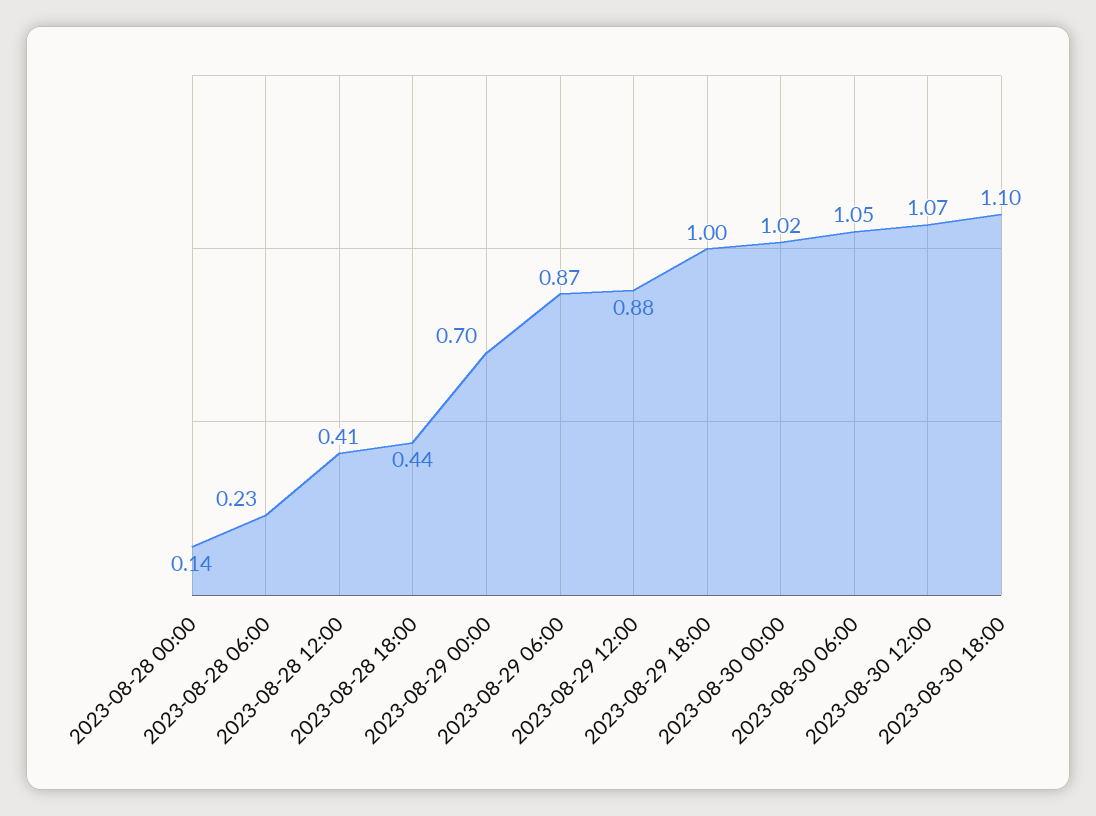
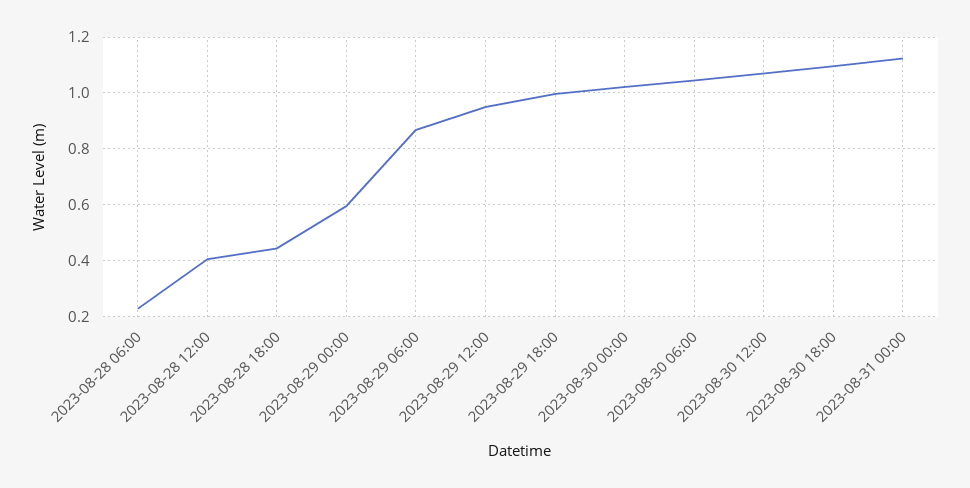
2023-08-28 00:00: 0.14 -> none
2023-08-29 00:00: 0.7 -> 0.6
2023-08-29 12:00: 0.88 -> 0.95
2023-08-31 00:00: none -> 1.125

